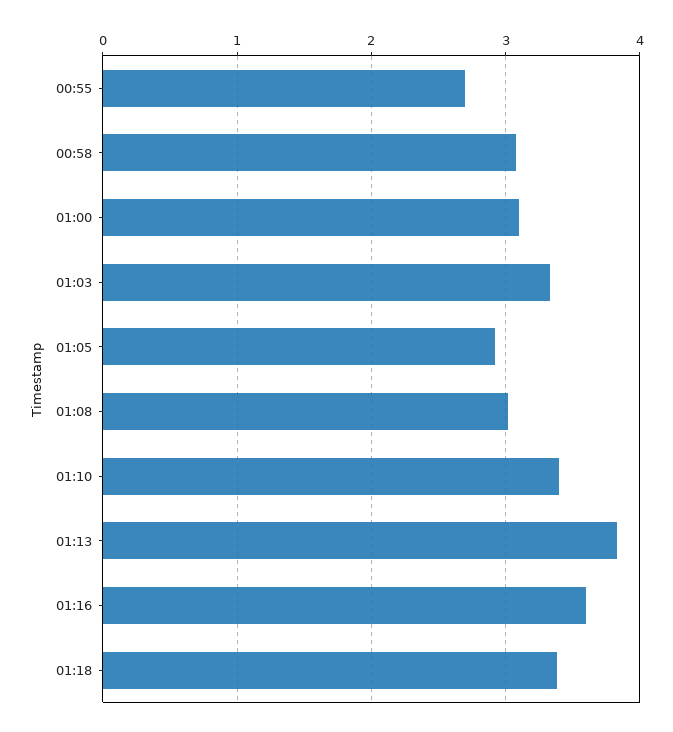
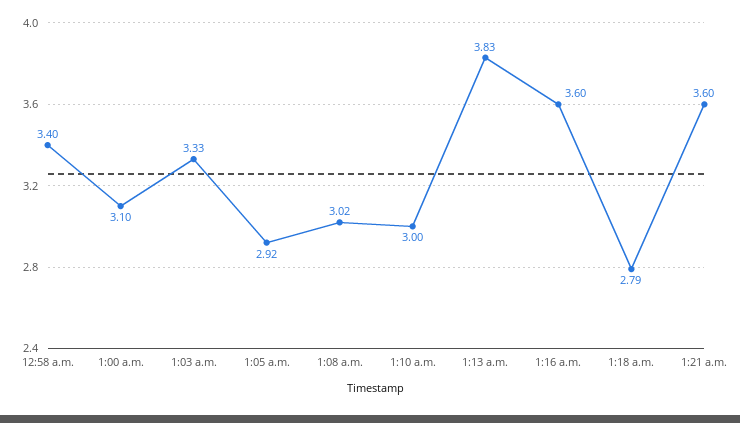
00:55: 2.7 -> none
00:58: 3.1 -> 3.4
01:10: 3.4 -> 3
01:18: 3.4 -> 2.79
1:21 a.m.: none -> 3.6

